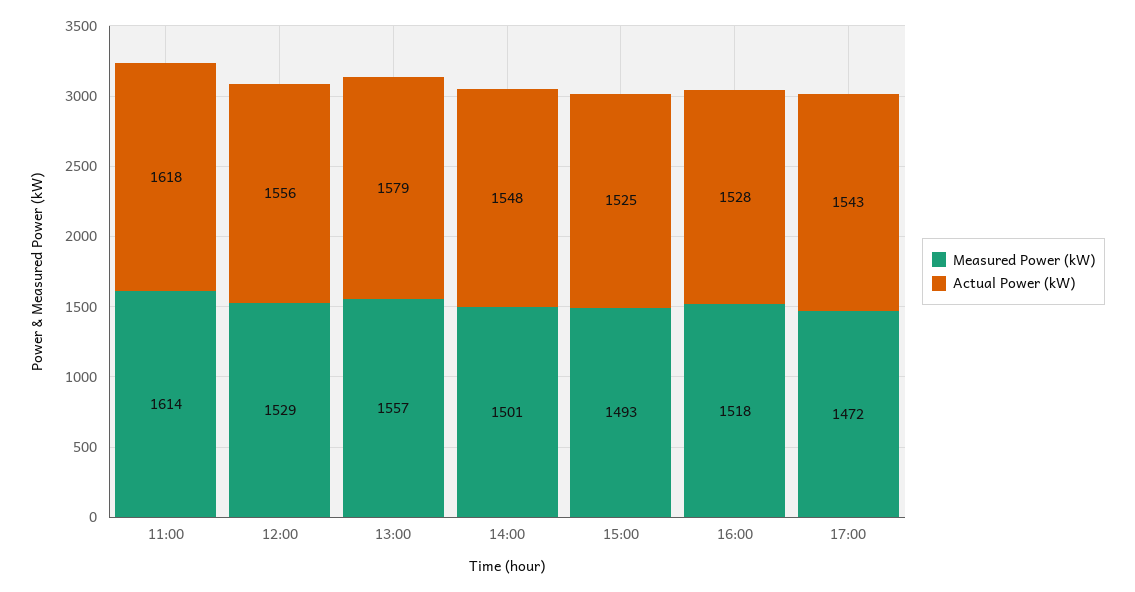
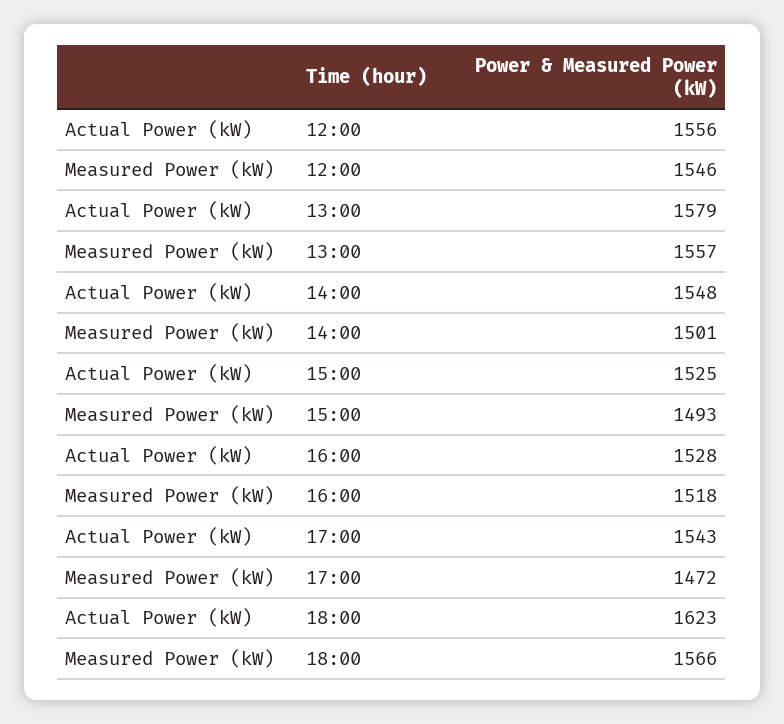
Measured Power (kW), 11:00: 1614 -> none
Actual Power (kW), 11:00: 1618 -> none
Measured Power (kW), 12:00: 1529 -> 1546
Actual Power (kW), 18:00: none -> 1623
Measured Power (kW), 18:00: none -> 1566

